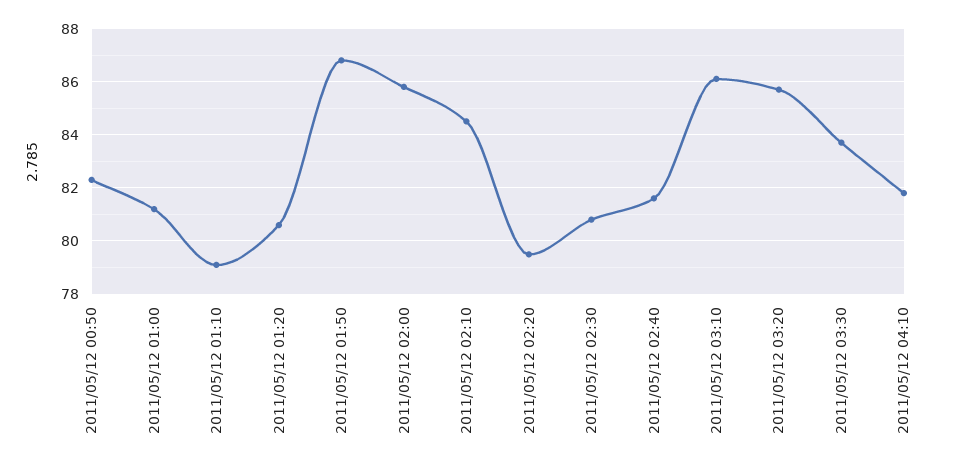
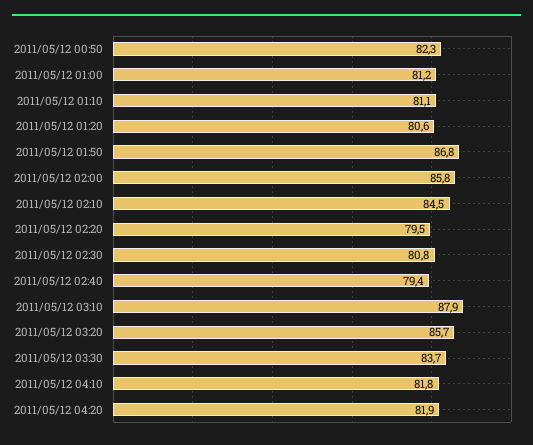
2011/05/12 01:10: 79 -> 81.1
2011/05/12 02:40: 81.5 -> 79.4
2011/05/12 03:10: 86 -> 87.9
2011/05/12 04:20: none -> 81.9

